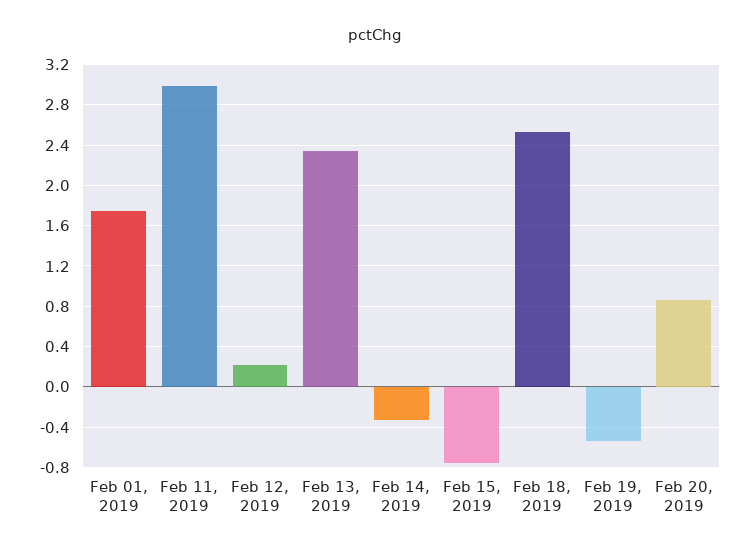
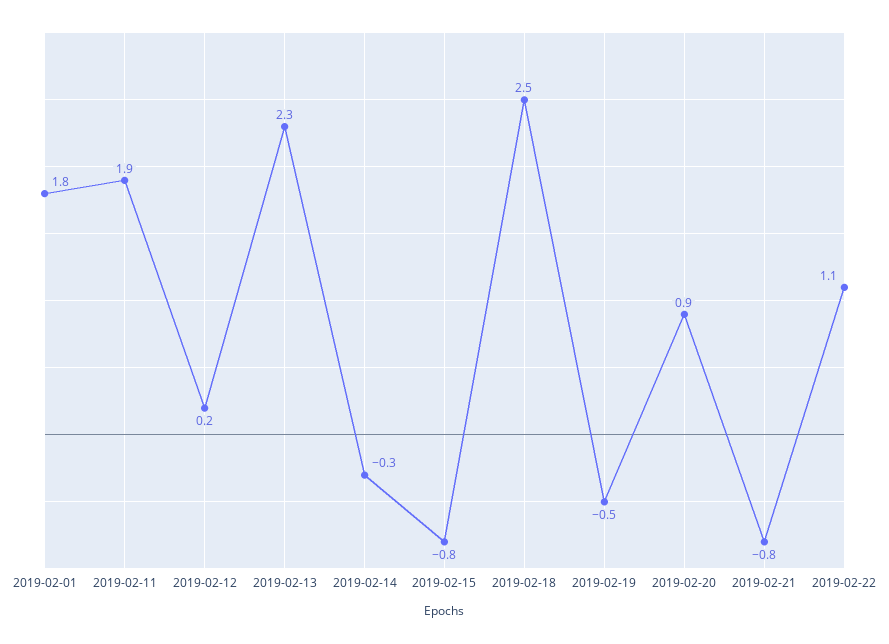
Feb 11, 2019: 3 -> 1.9
2019-02-21: none -> -0.8
2019-02-22: none -> 1.1

